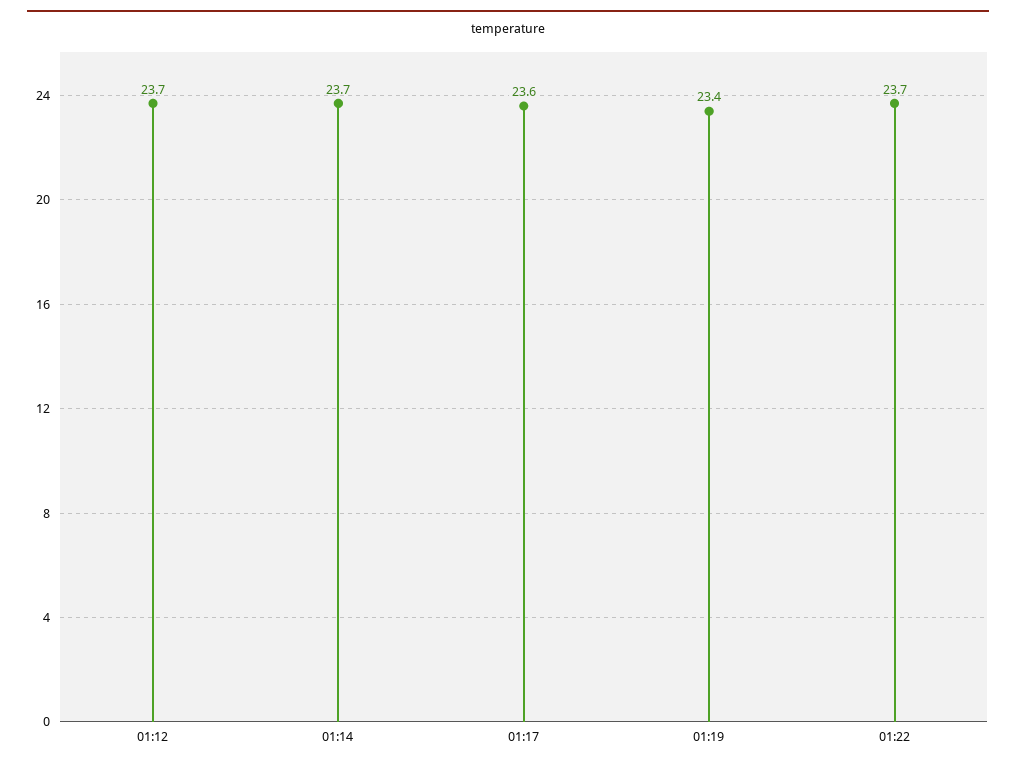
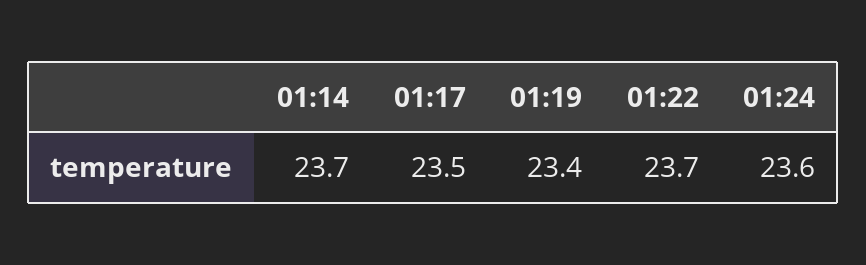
01:12: 23.7 -> none
01:17: 23.6 -> 23.5
01:24: none -> 23.6

